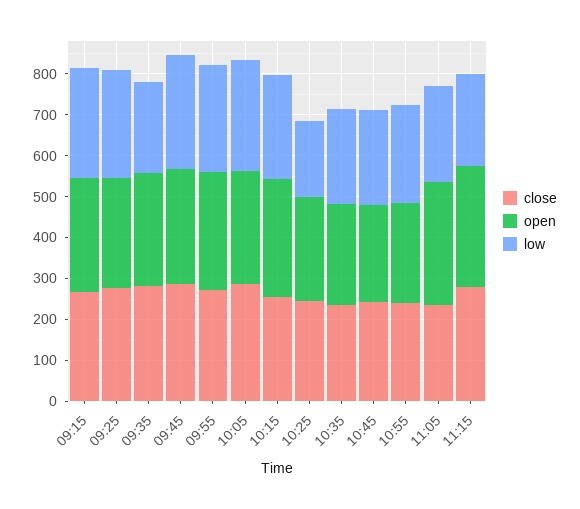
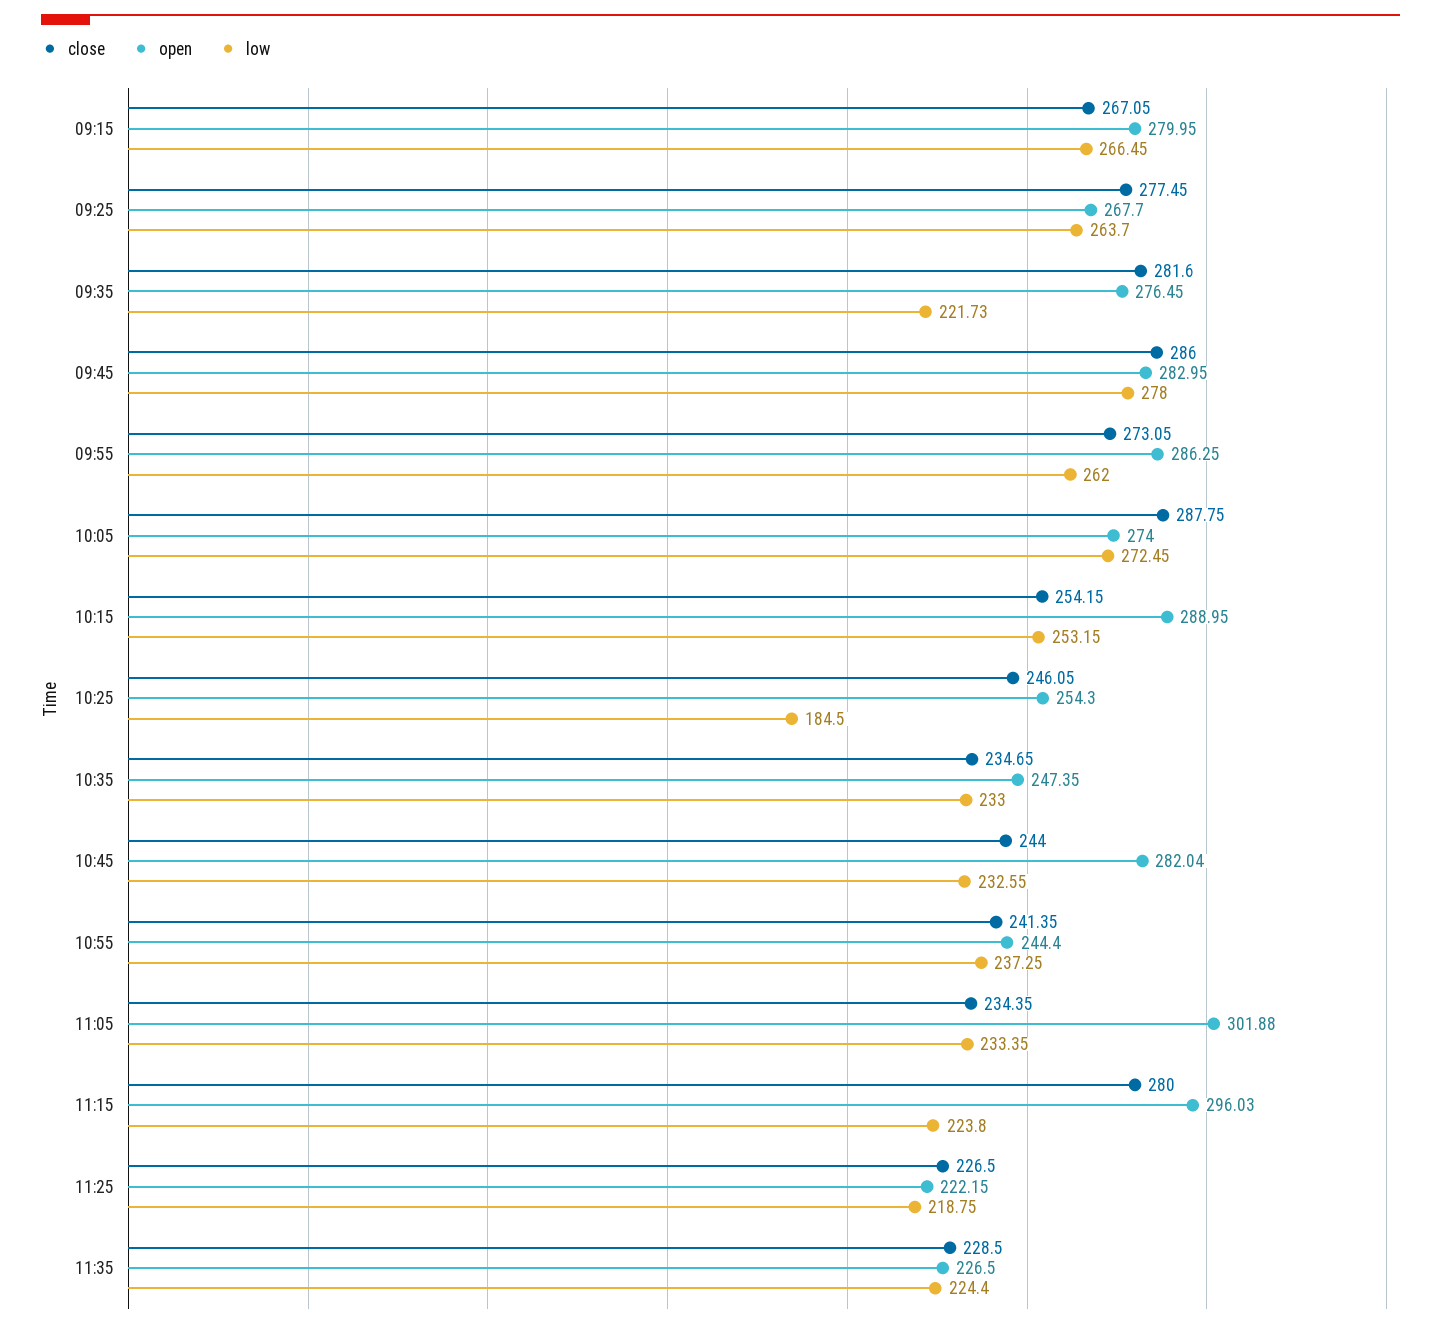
open, 10:45: 240 -> 282.04
close, 11:25: none -> 226.5
open, 11:25: none -> 222.15
low, 11:25: none -> 218.75
close, 11:35: none -> 228.5
open, 11:35: none -> 226.5
low, 11:35: none -> 224.4

